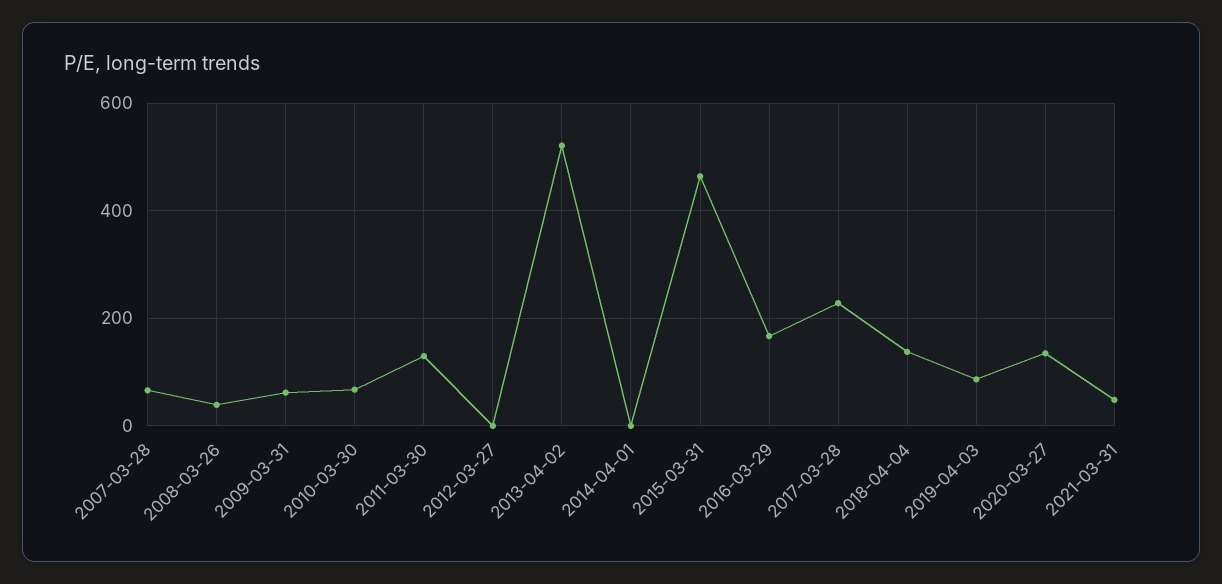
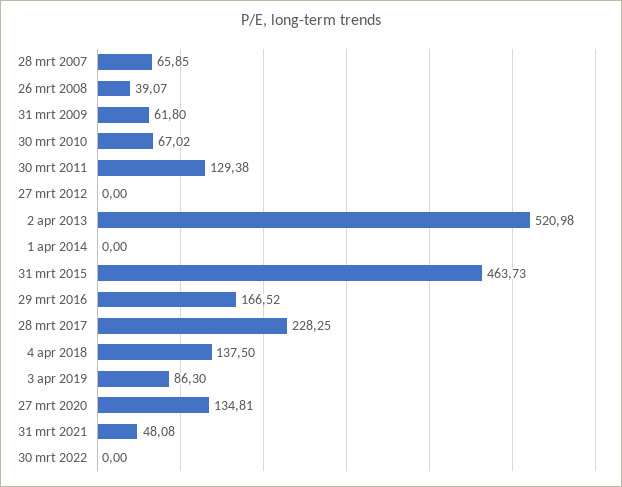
30 mrt 2022: none -> 0

